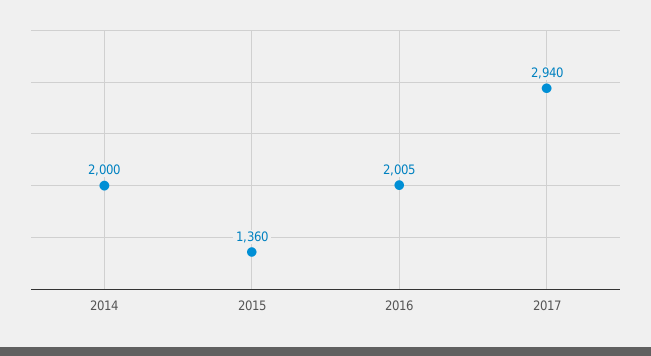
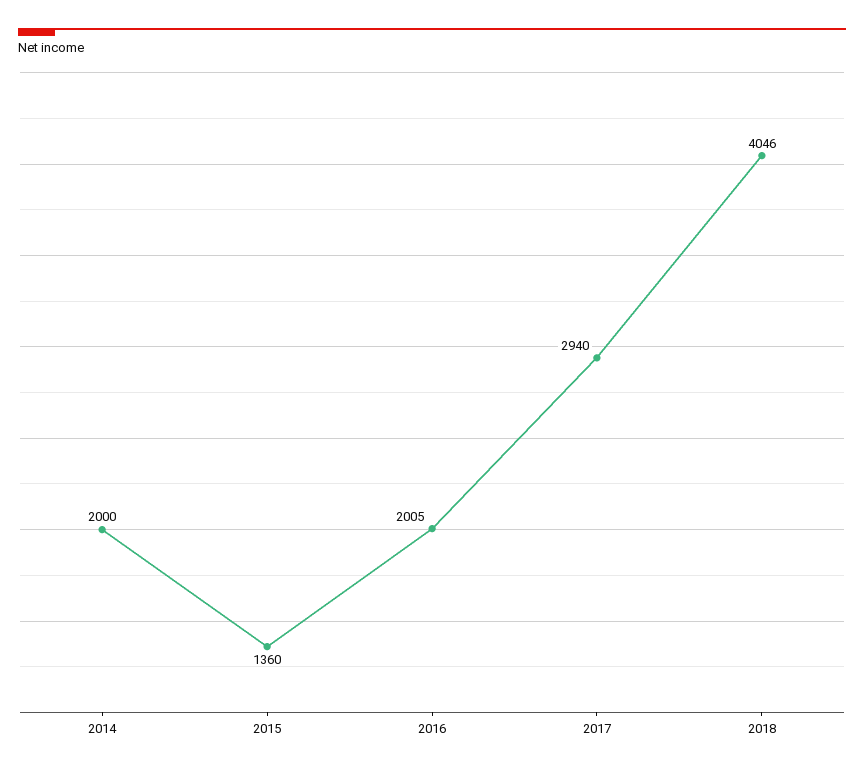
2018: none -> 4046

